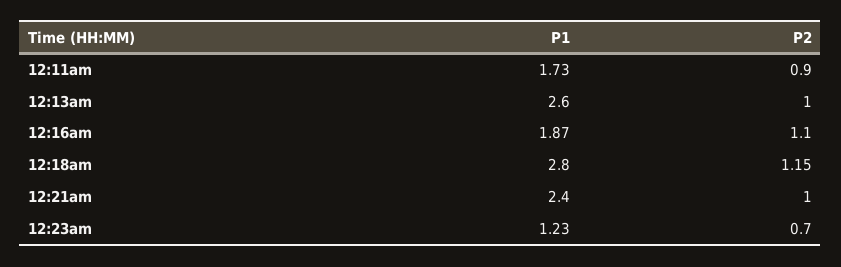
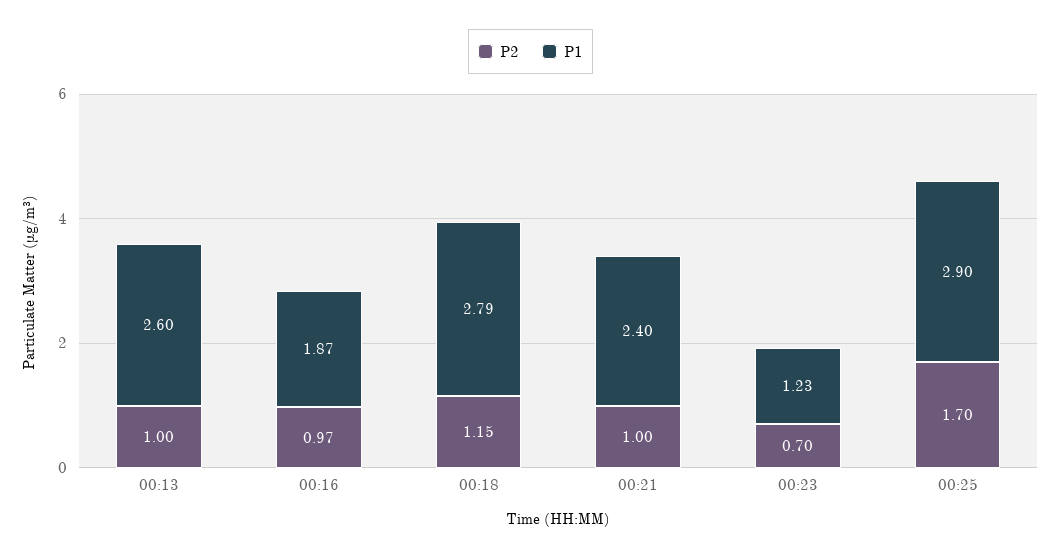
P1, 12:11am: 1.73 -> none
P2, 12:11am: 0.9 -> none
P2, 12:16am: 1.1 -> 0.97
P1, 12:18am: 2.8 -> 2.79
P2, 00:25: none -> 1.7
P1, 00:25: none -> 2.9

